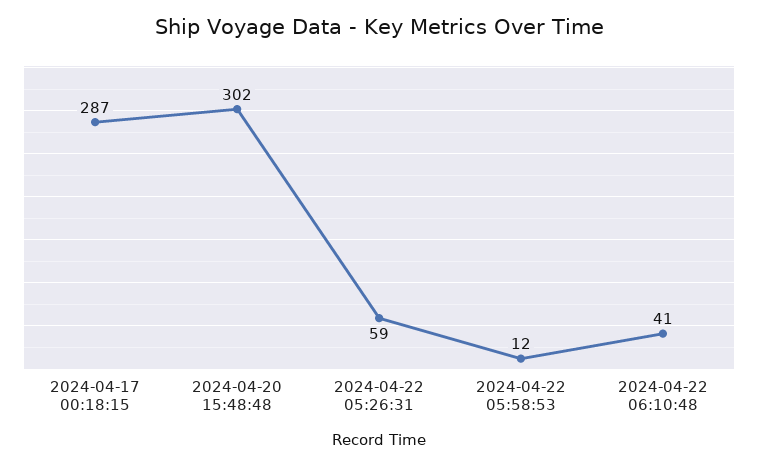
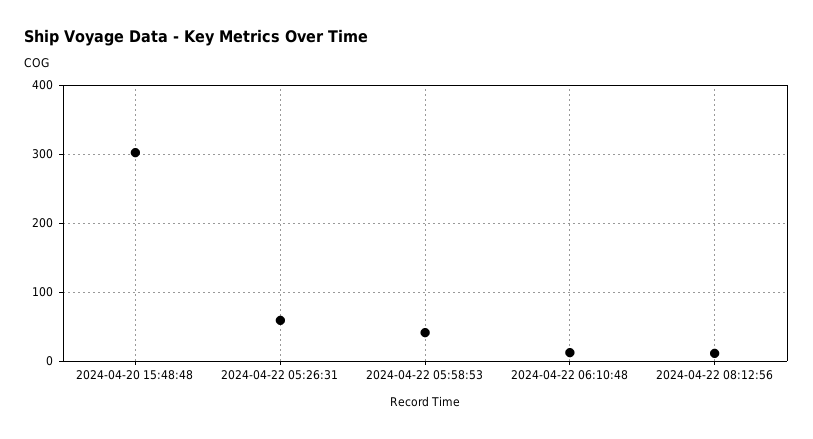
2024-04-17 00:18:15: 287 -> none
2024-04-22 05:58:53: 12 -> 40
2024-04-22 06:10:48: 41 -> 10
2024-04-22 08:12:56: none -> 10

